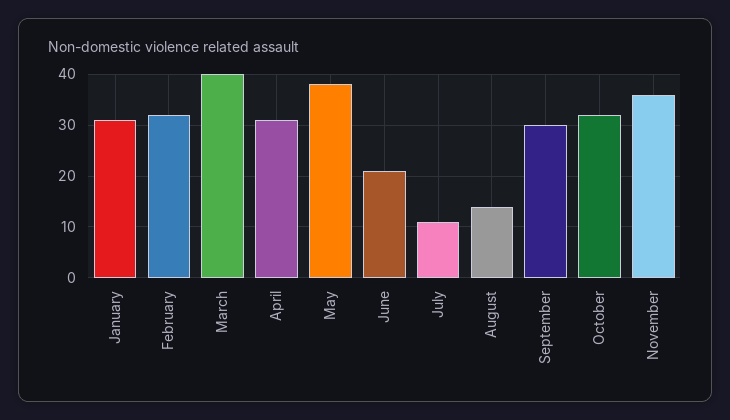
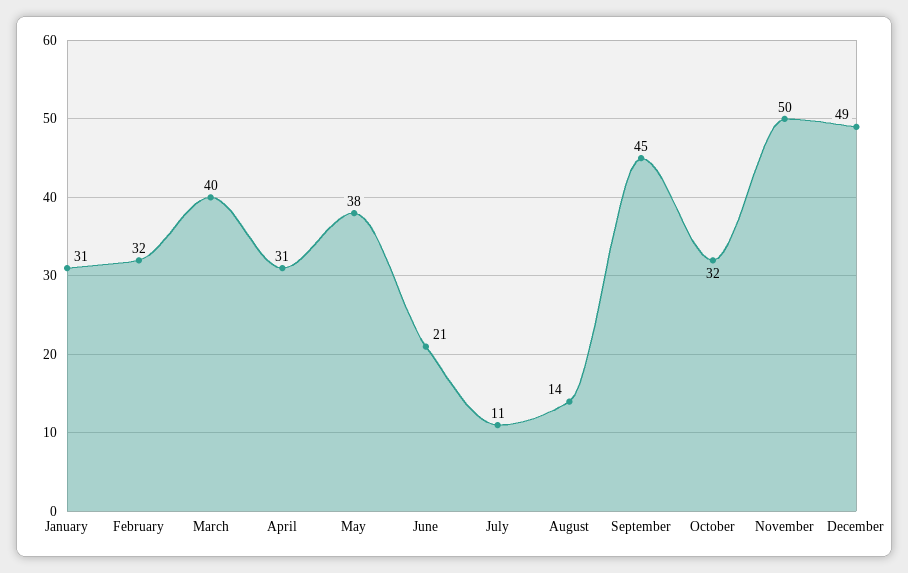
September: 30 -> 45
November: 35 -> 50
December: none -> 49

